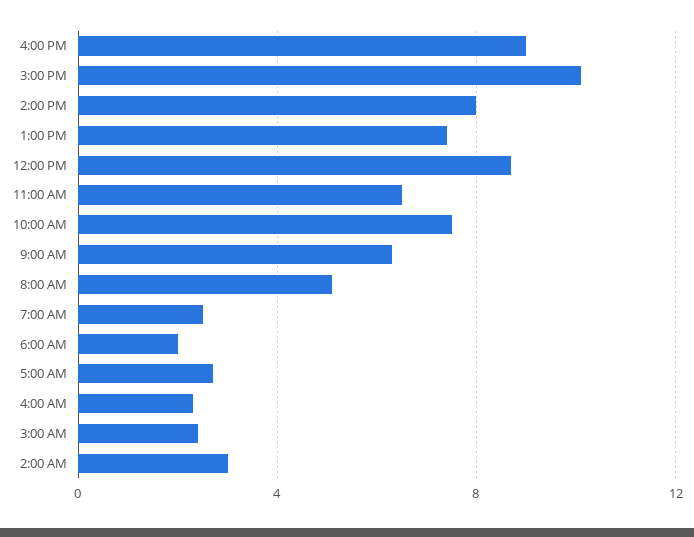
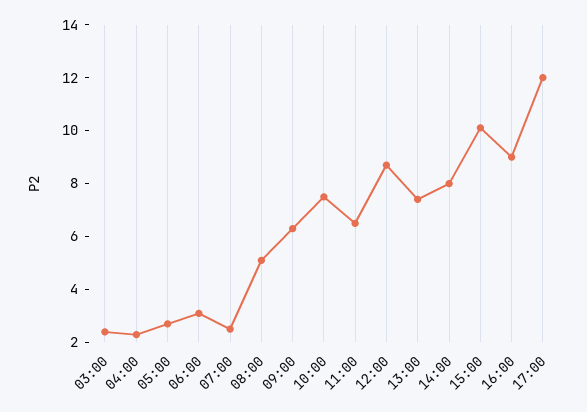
6:00 AM: 2 -> 3
2:00 AM: 3 -> none
17:00: none -> 12

